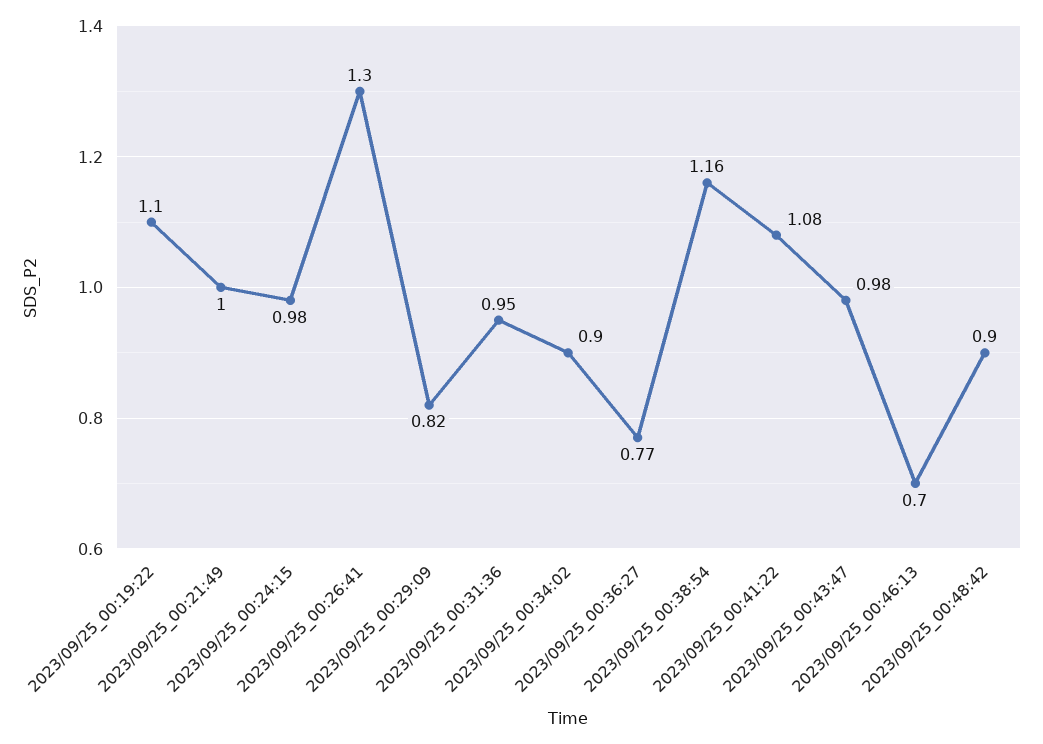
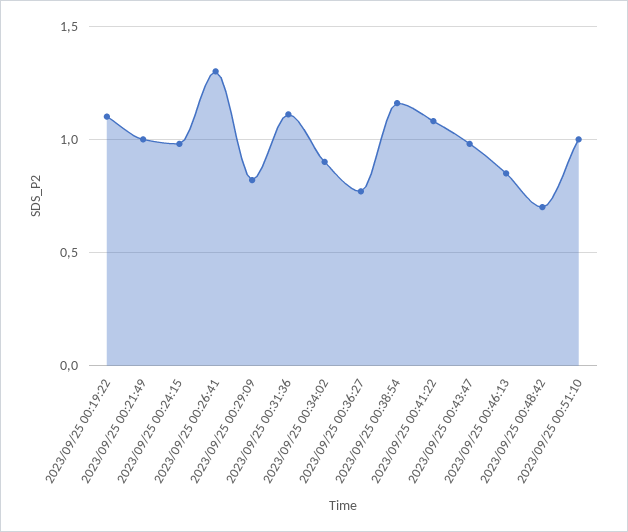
2023/09/25_00:31:36: 0.95 -> 1.1
2023/09/25_00:46:13: 0.7 -> 0.85
2023/09/25_00:48:42: 0.9 -> 0.7
2023/09/25 00:51:10: none -> 1

